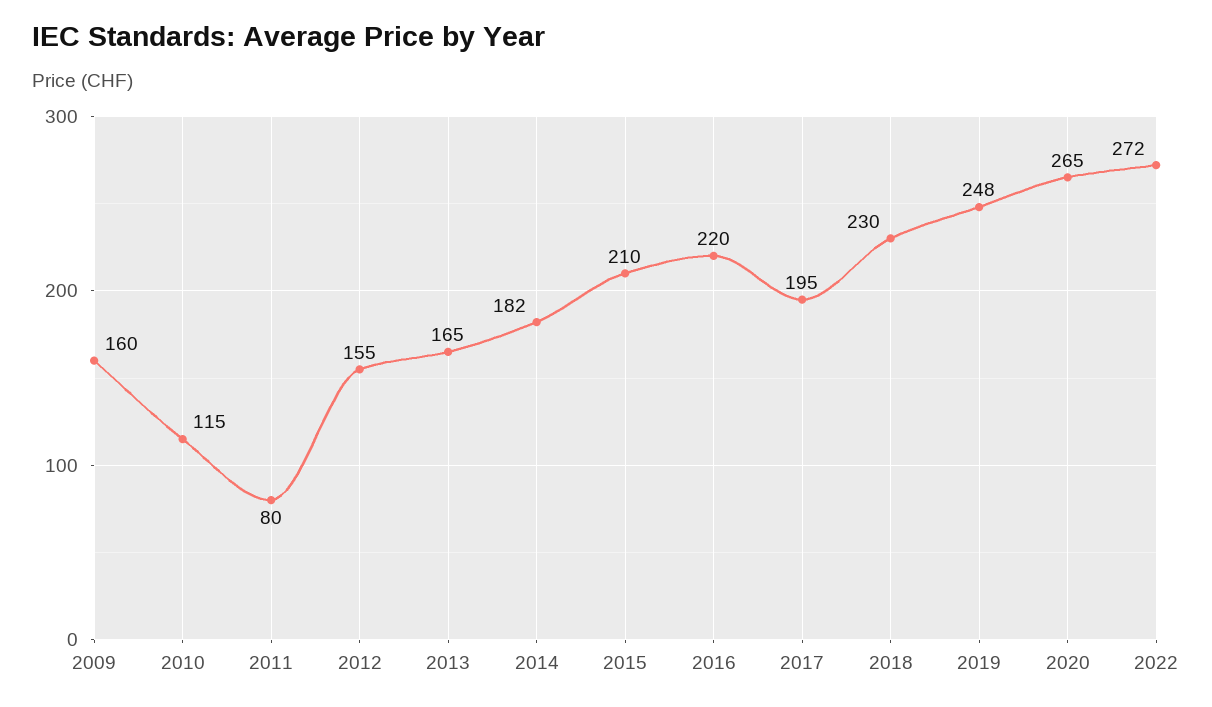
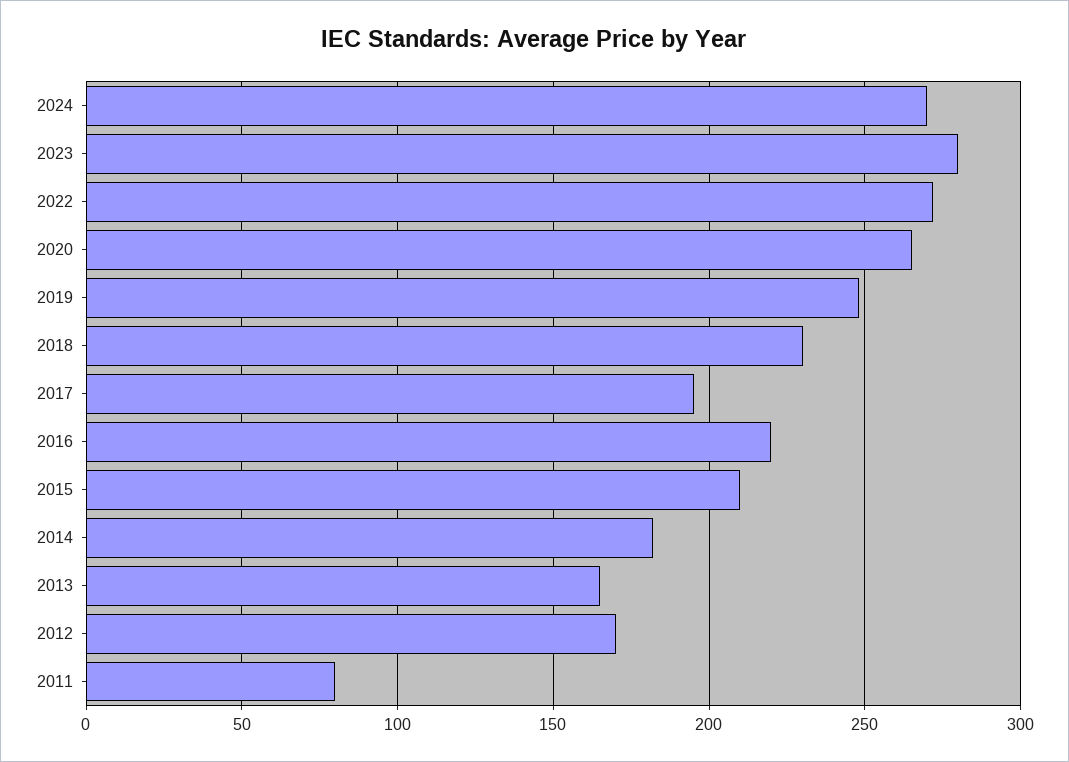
2009: 160 -> none
2010: 115 -> none
2012: 155 -> 170
2024: none -> 270
2023: none -> 280

